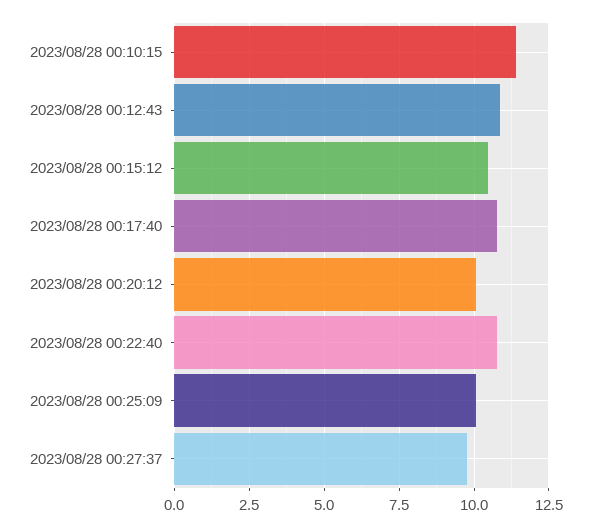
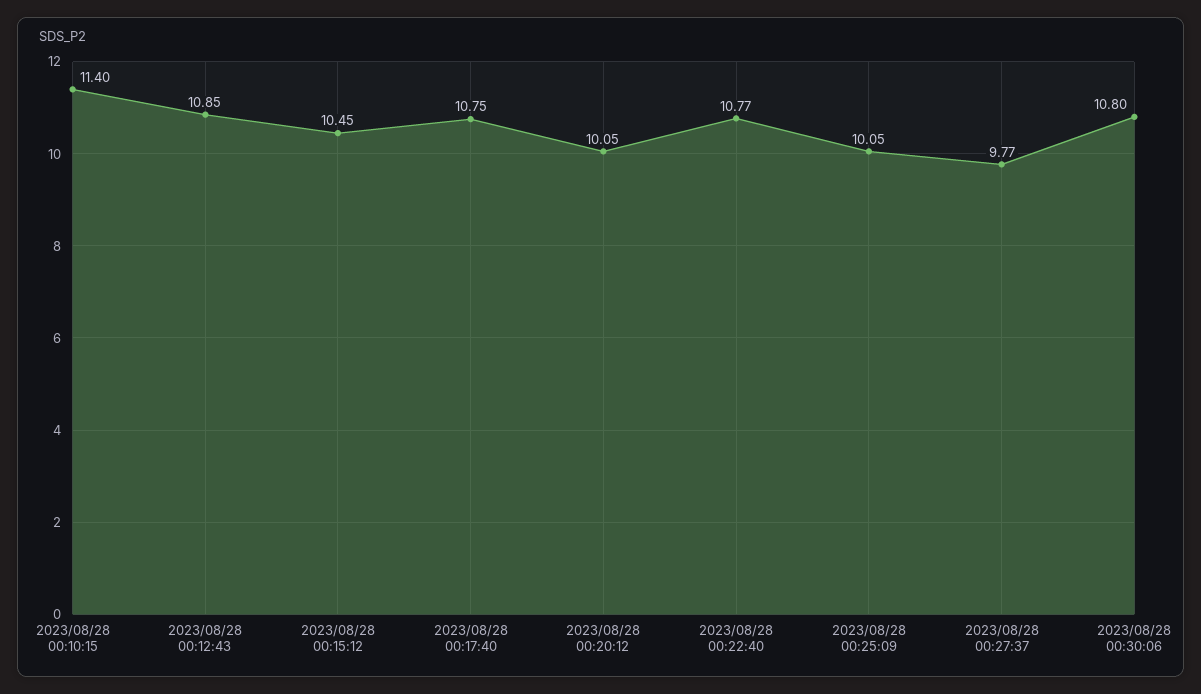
2023/08/28 00:30:06: none -> 10.8

